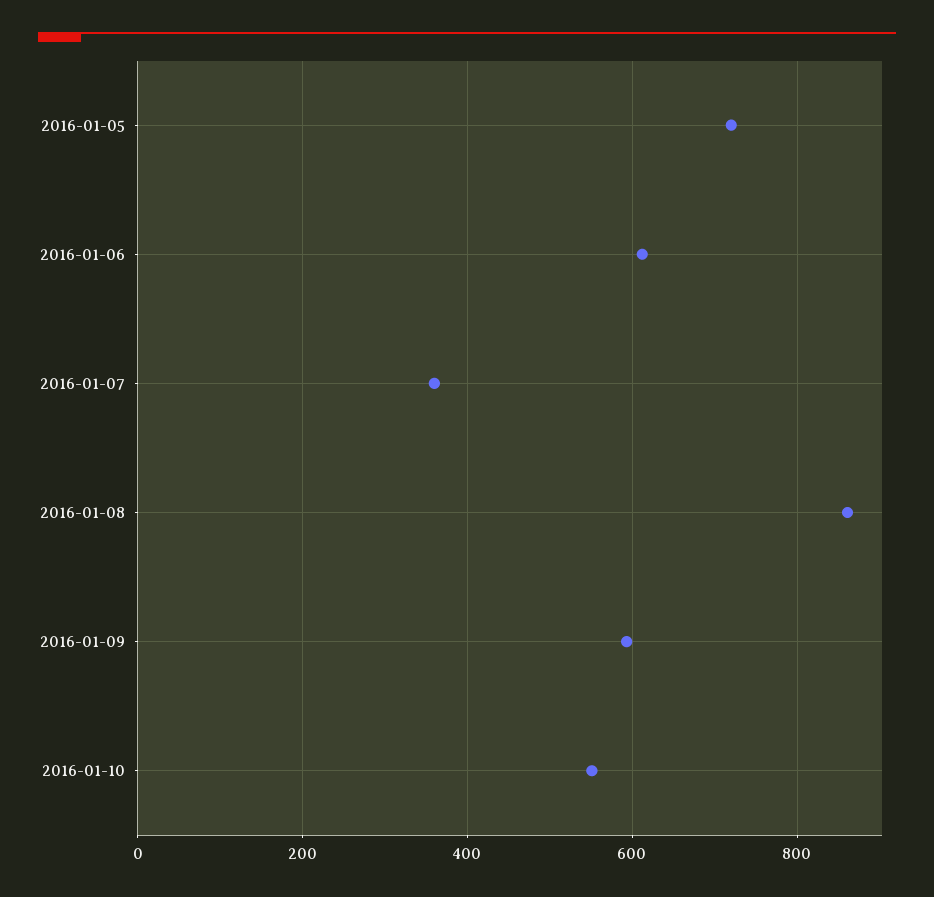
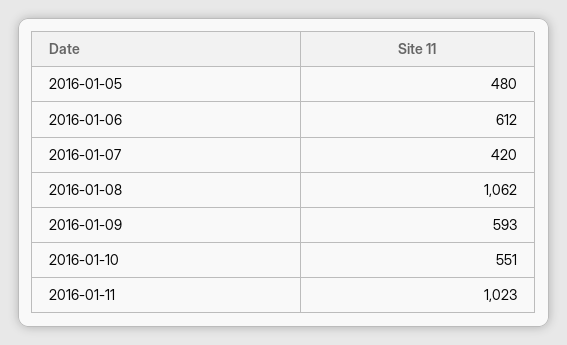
2016-01-05: 720 -> 480
2016-01-07: 360 -> 420
2016-01-08: 860 -> 1062
2016-01-11: none -> 1023

